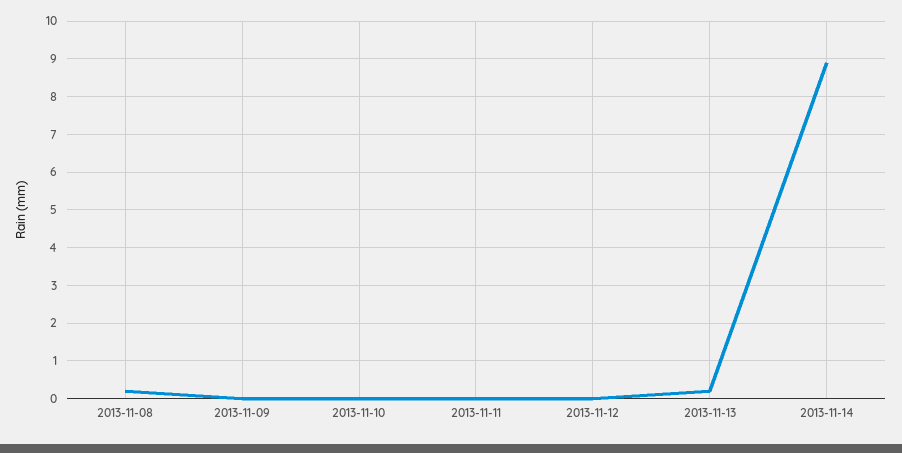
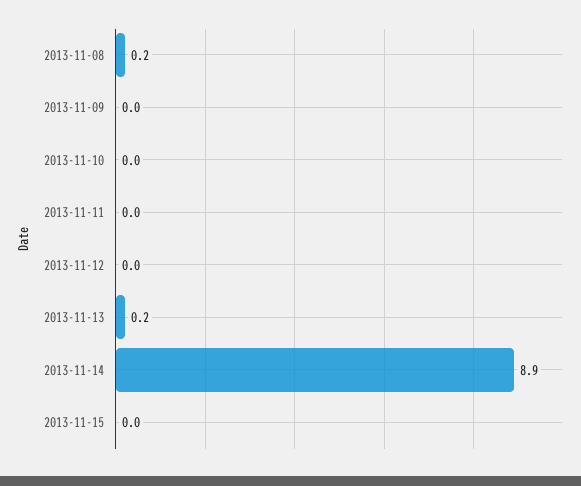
2013-11-15: none -> 0

